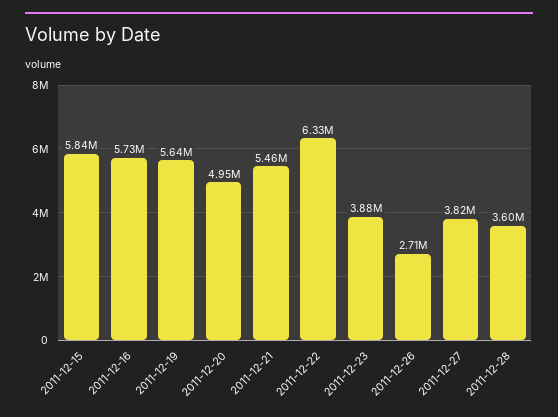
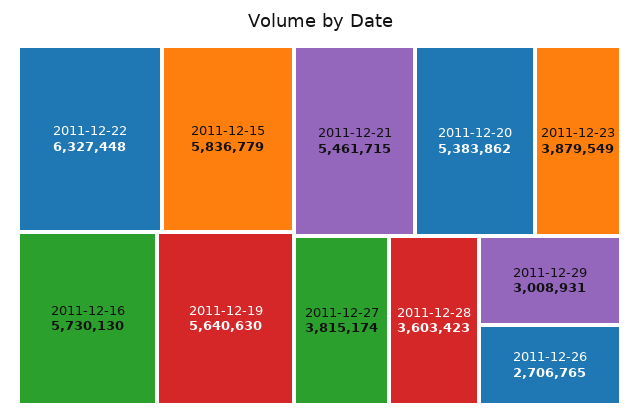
2011-12-20: 4950000 -> 5383862
2011-12-29: none -> 3008931

